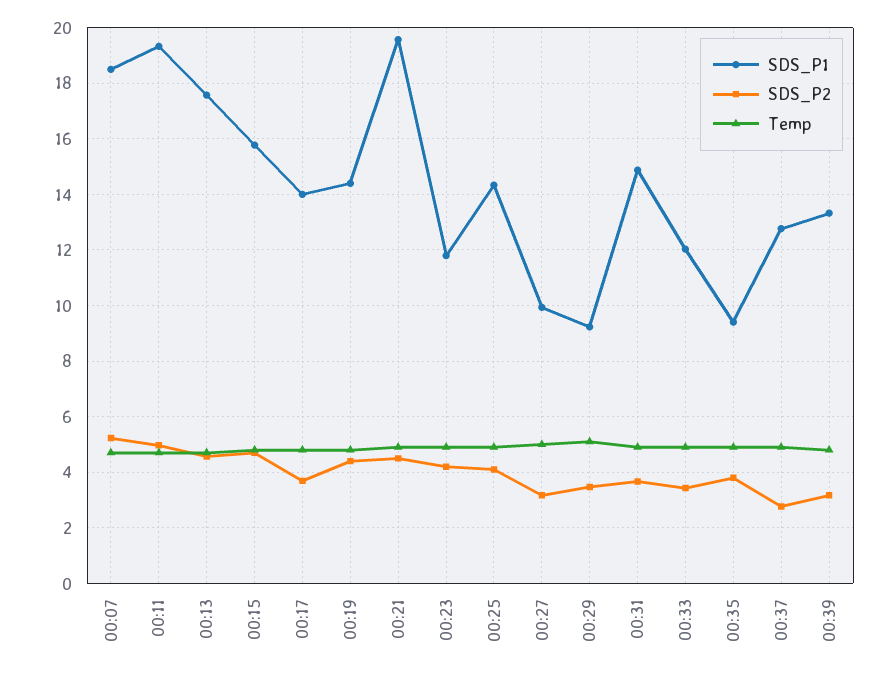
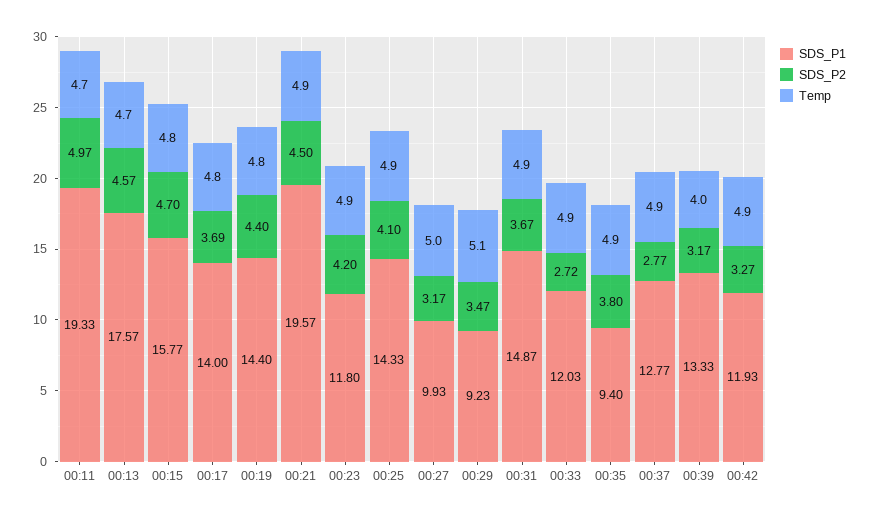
SDS_P1, 00:07: 18.5 -> none
SDS_P2, 00:07: 5.25 -> none
Temp, 00:07: 4.75 -> none
SDS_P2, 00:33: 3.5 -> 2.72
Temp, 00:39: 4.75 -> 4
SDS_P1, 00:42: none -> 11.93
SDS_P2, 00:42: none -> 3.27
Temp, 00:42: none -> 4.9

